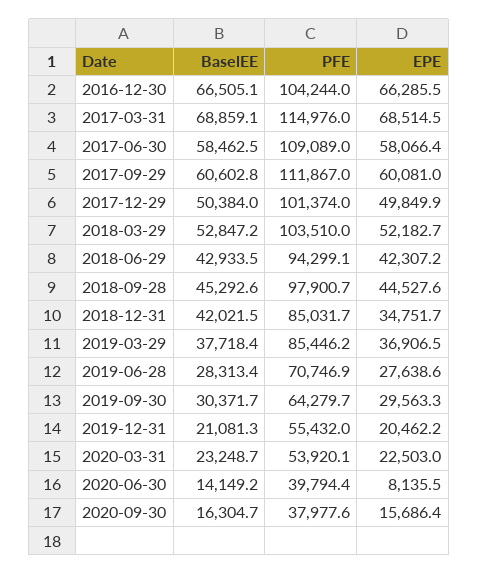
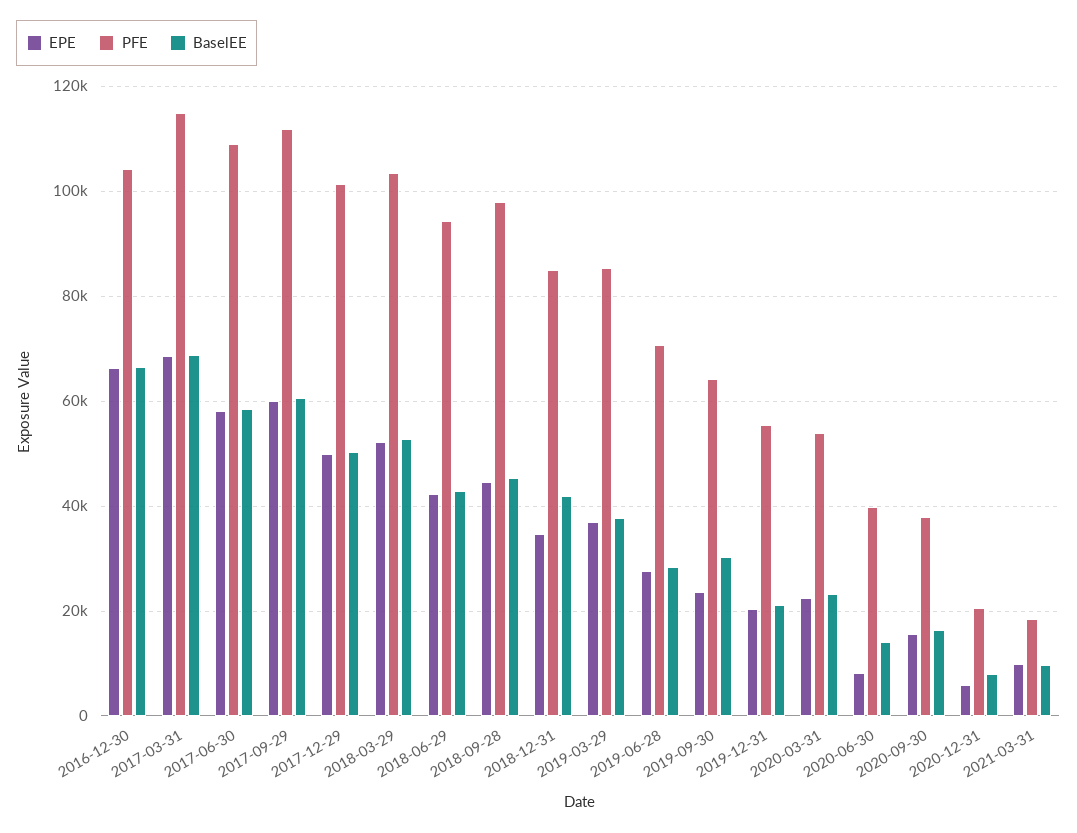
EPE, 2019-09-30: 29563.3 -> 24000
EPE, 2020-12-31: none -> 6000
PFE, 2020-12-31: none -> 20000
BaselEE, 2020-12-31: none -> 8000
EPE, 2021-03-31: none -> 10000
PFE, 2021-03-31: none -> 18000
BaselEE, 2021-03-31: none -> 10000

